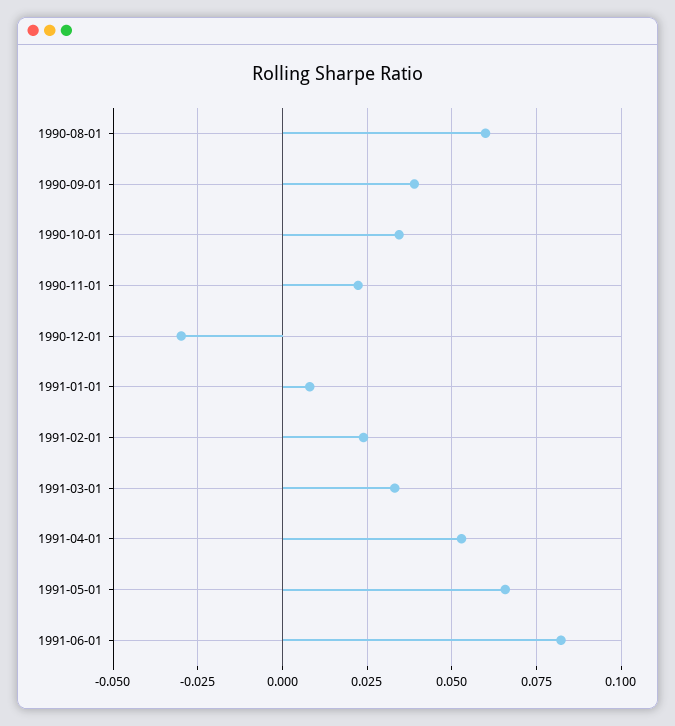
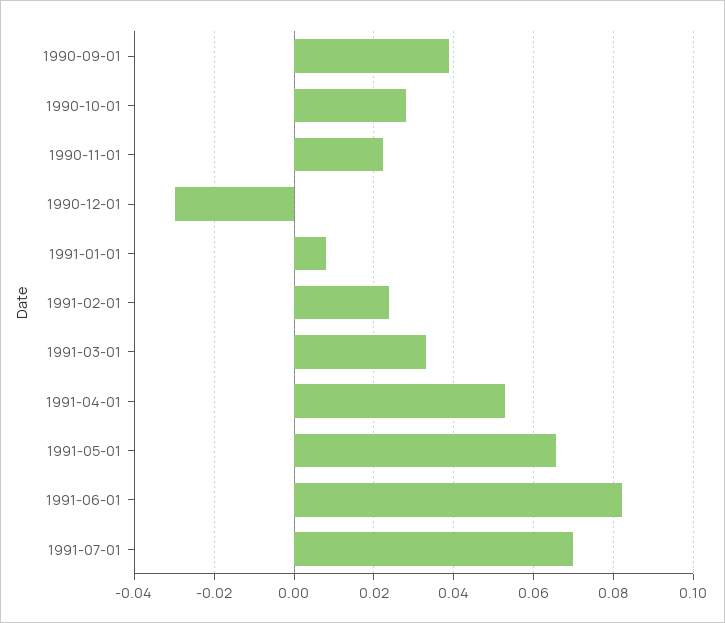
1990-08-01: 0.06 -> none
1990-10-01: 0.035 -> 0.028
1991-07-01: none -> 0.07

